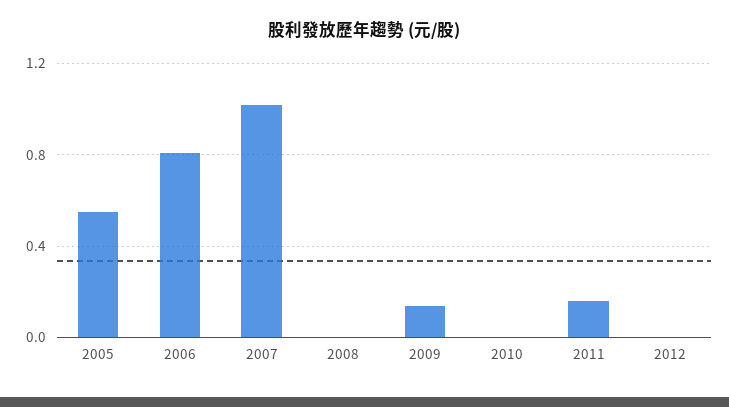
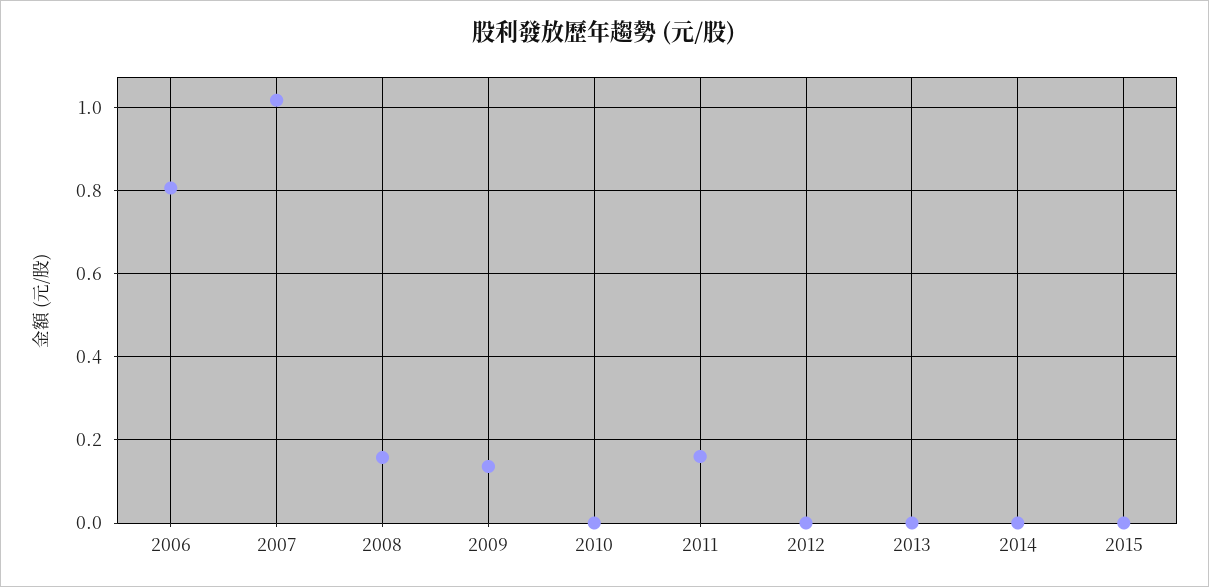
2005: 0.55 -> none
2008: 0 -> 0.16
2013: none -> 0
2014: none -> 0
2015: none -> 0

